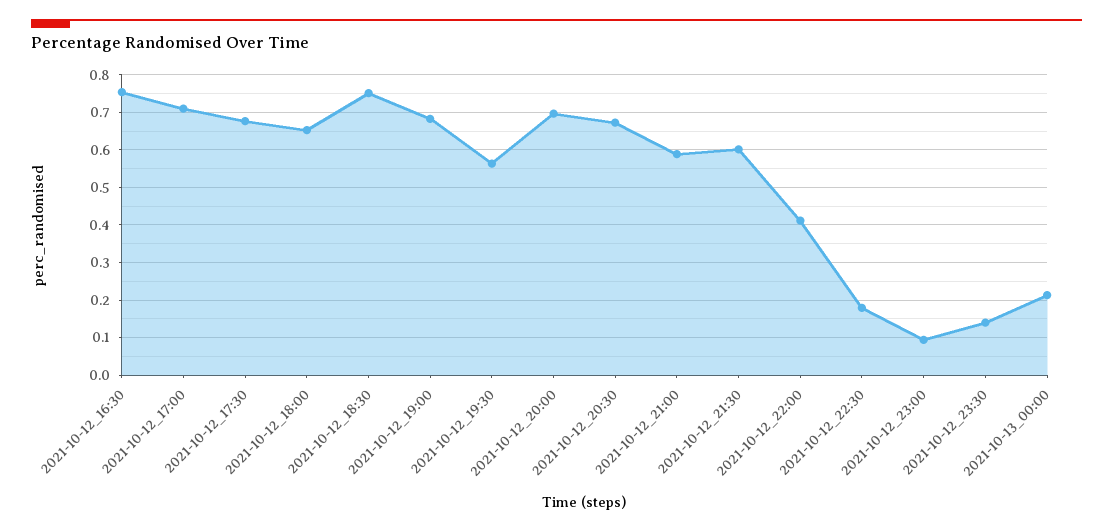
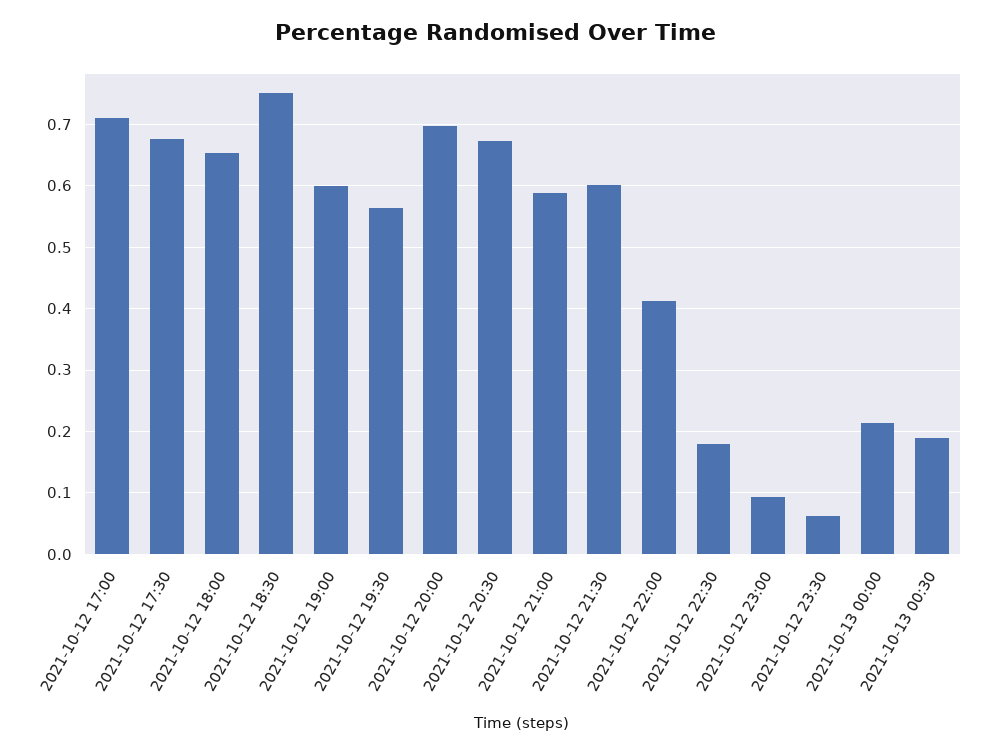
2021-10-12_16:30: 0.76 -> none
2021-10-12_19:00: 0.68 -> 0.6
2021-10-12_23:30: 0.14 -> 0.06
2021-10-13 00:30: none -> 0.19

